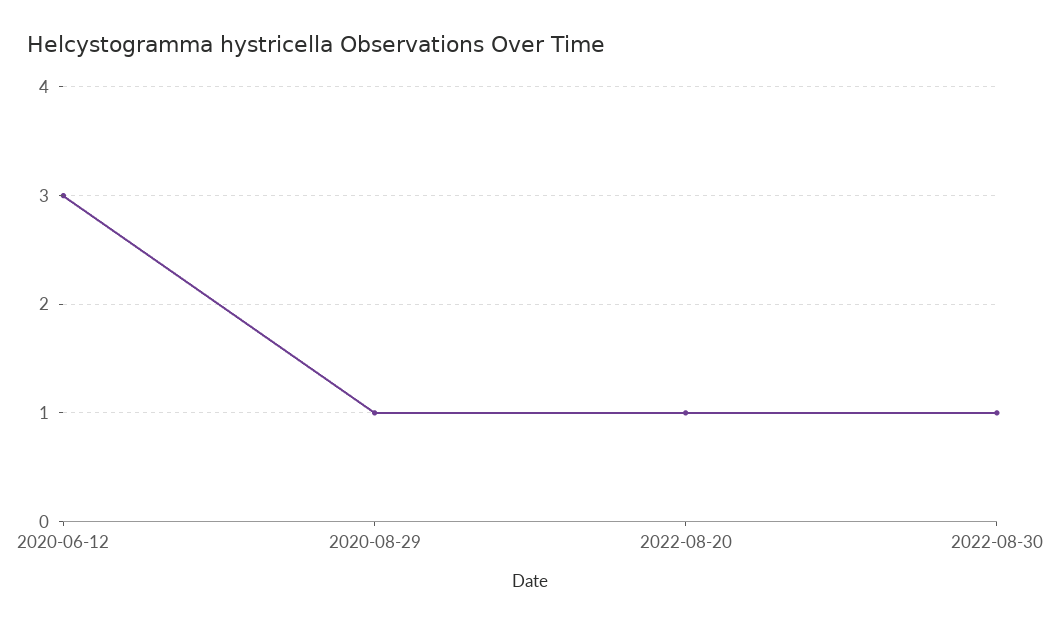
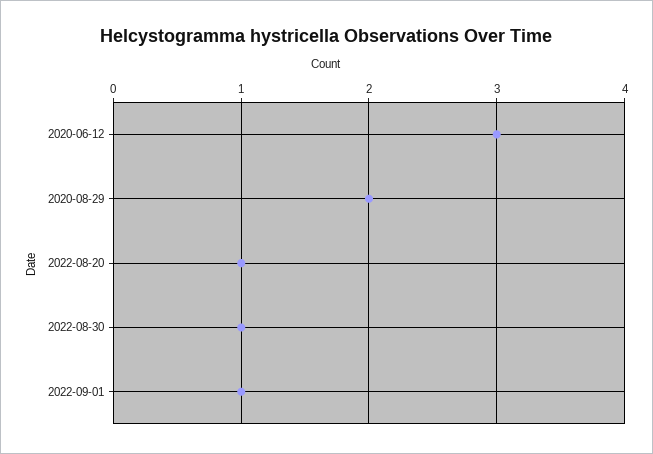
2020-08-29: 1 -> 2
2022-09-01: none -> 1

